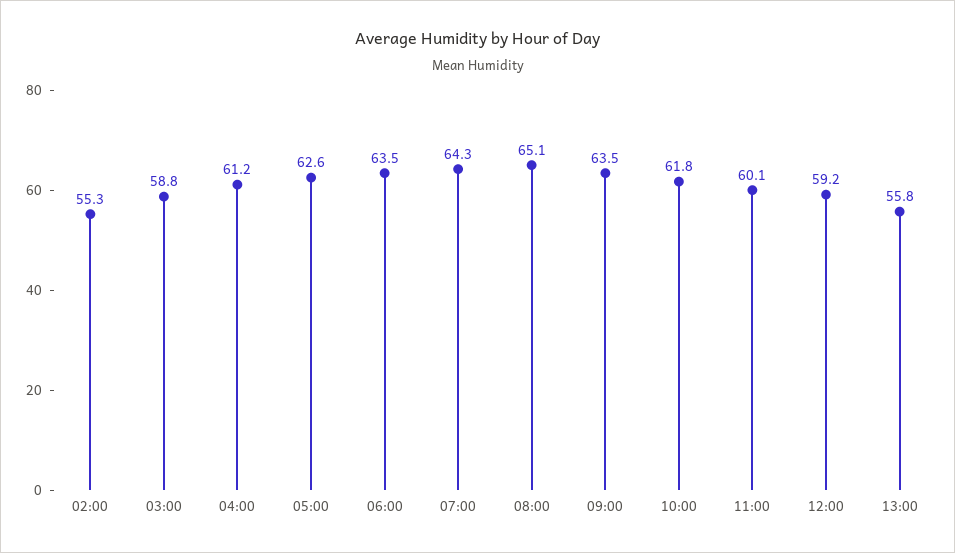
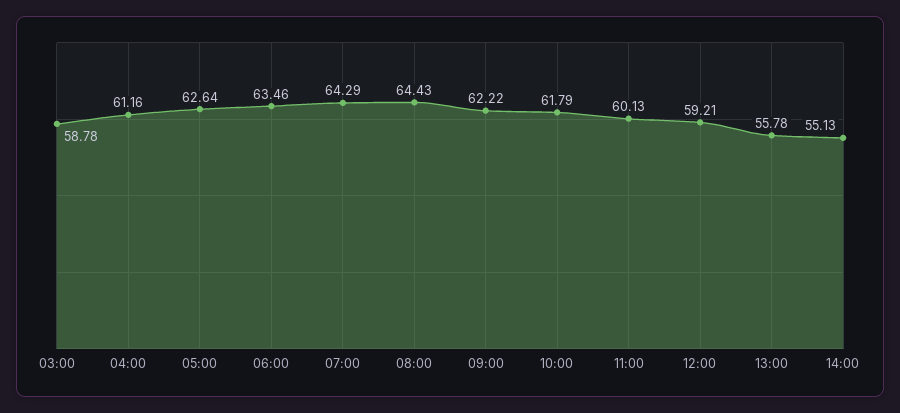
02:00: 55.3 -> none
08:00: 65.1 -> 64.43
09:00: 63.5 -> 62.22
14:00: none -> 55.13

